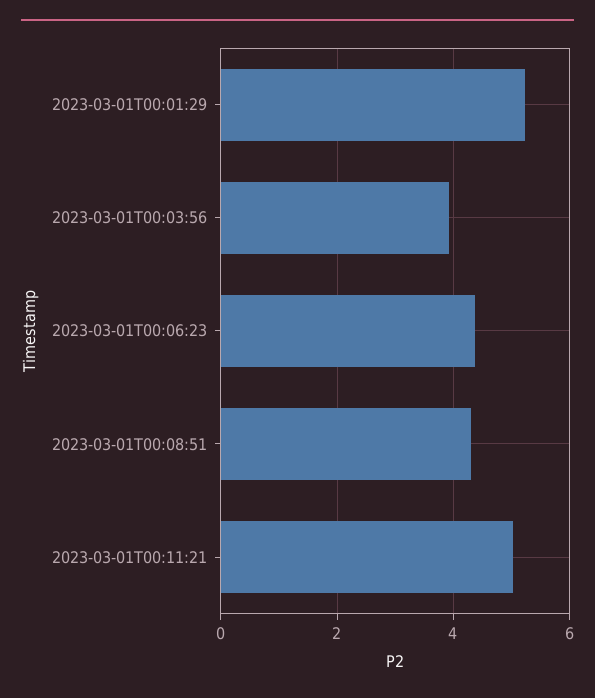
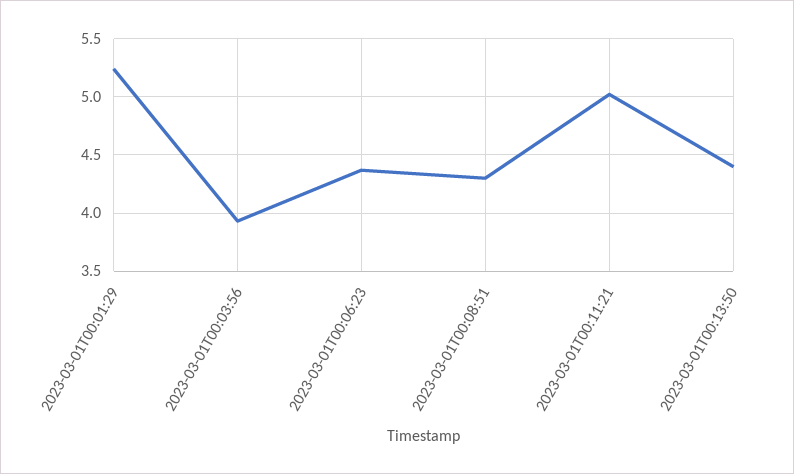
2023-03-01T00:13:50: none -> 4.4

